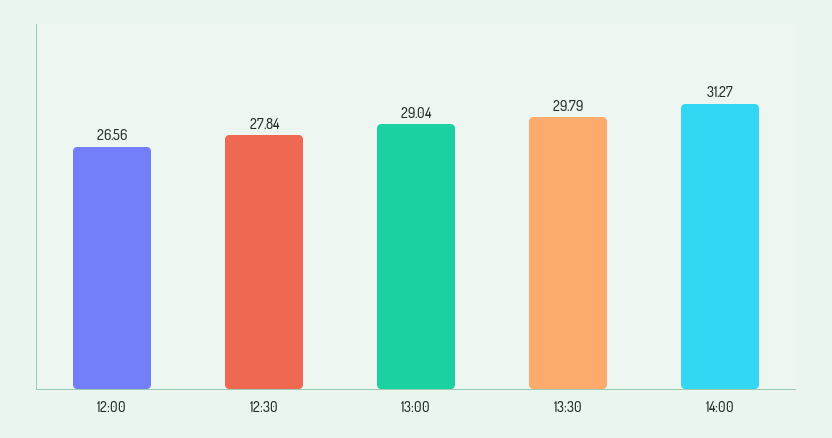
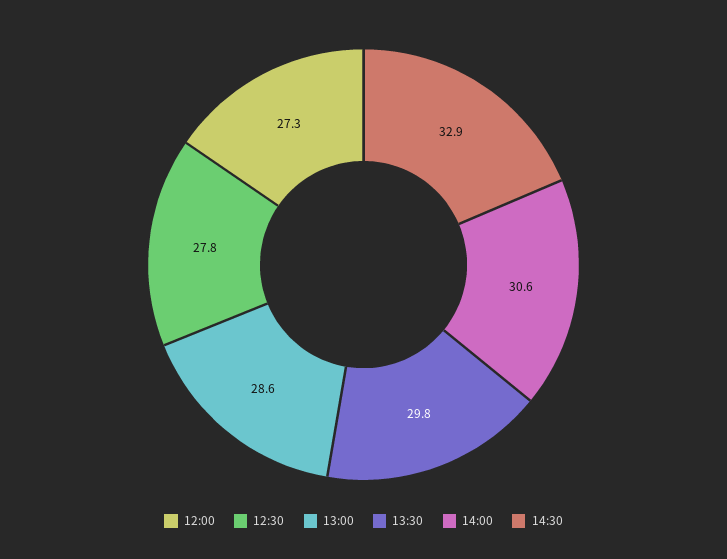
12:00: 26.56 -> 27.3
13:00: 29.04 -> 28.6
14:00: 31.27 -> 30.6
14:30: none -> 32.9

